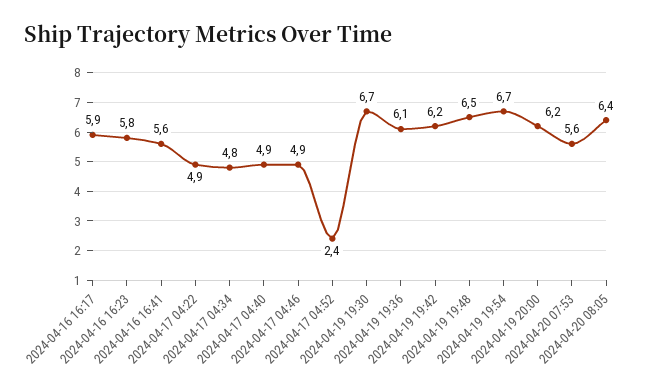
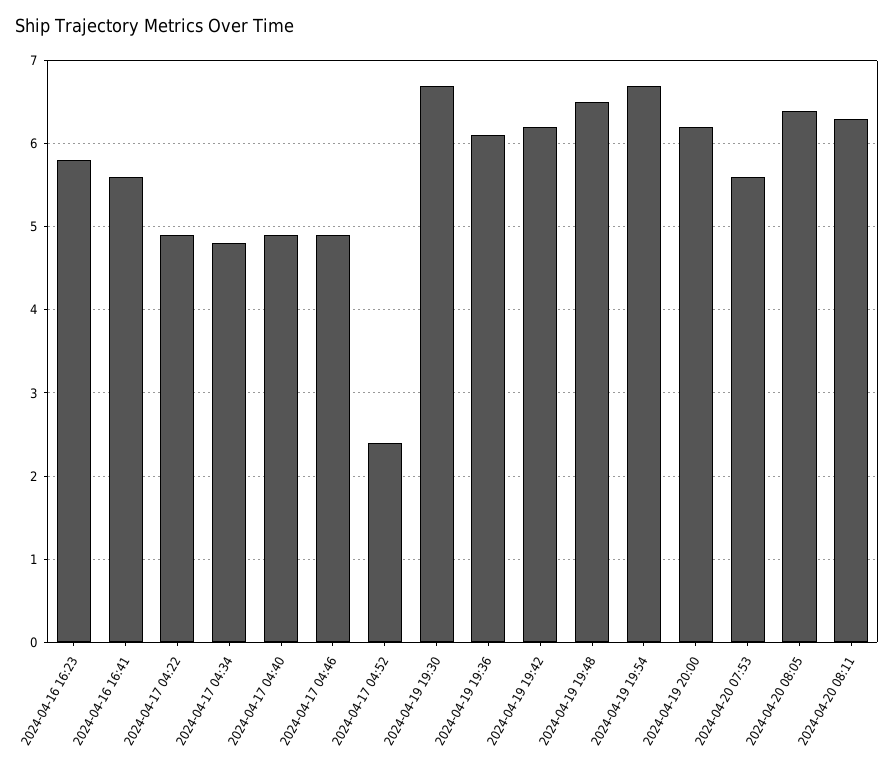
2024-04-16 16:17: 5.9 -> none
2024-04-20 08:11: none -> 6.3

